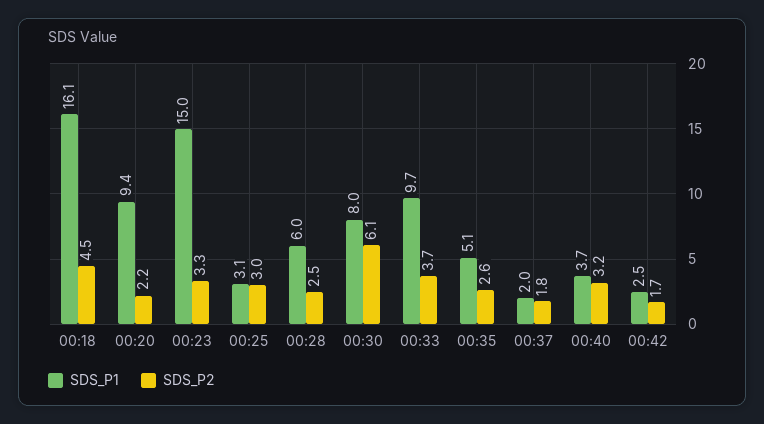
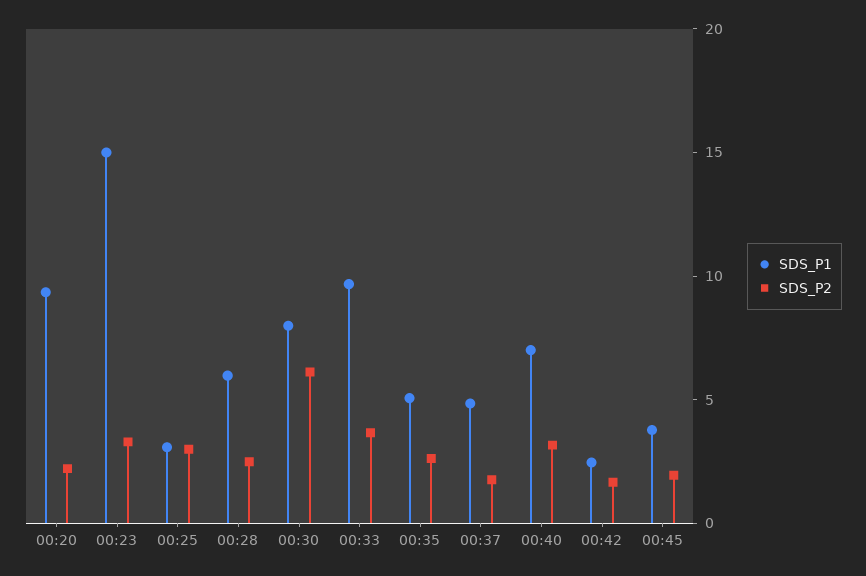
SDS_P1, 00:18: 16.1 -> none
SDS_P2, 00:18: 4.5 -> none
SDS_P1, 00:37: 2 -> 5
SDS_P1, 00:40: 3.7 -> 7
SDS_P1, 00:45: none -> 4
SDS_P2, 00:45: none -> 2

